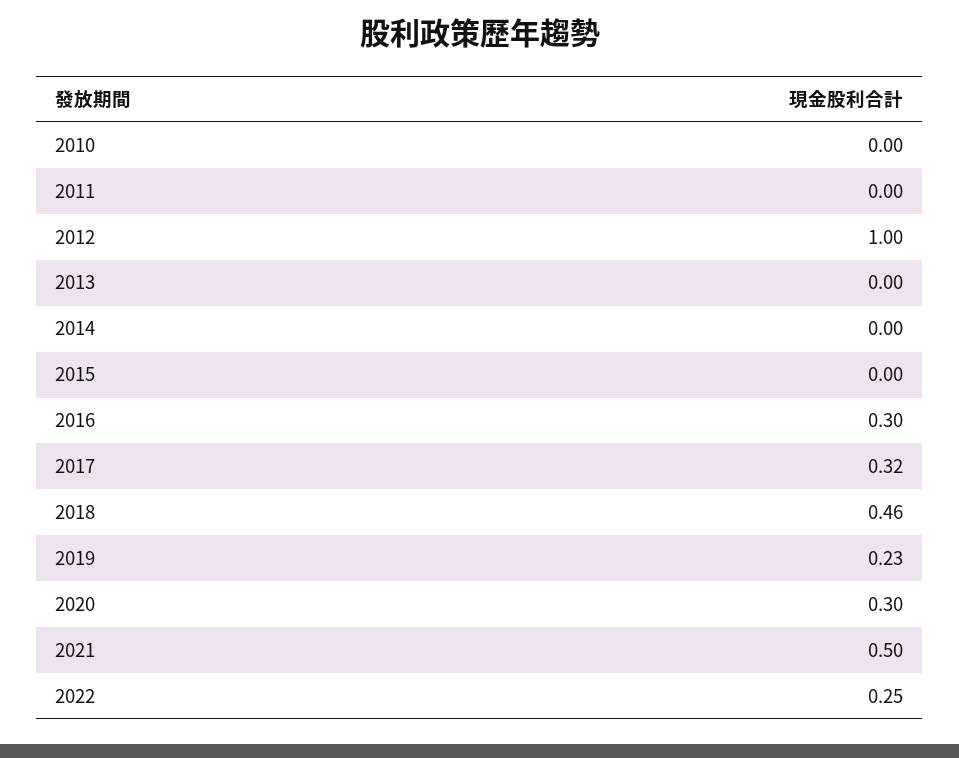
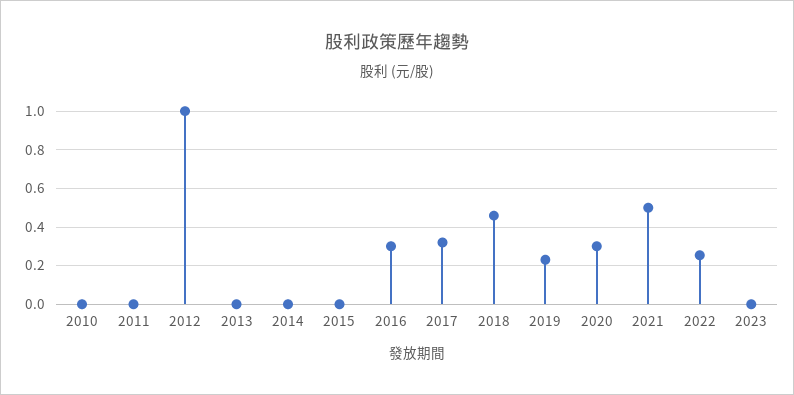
2023: none -> 0

